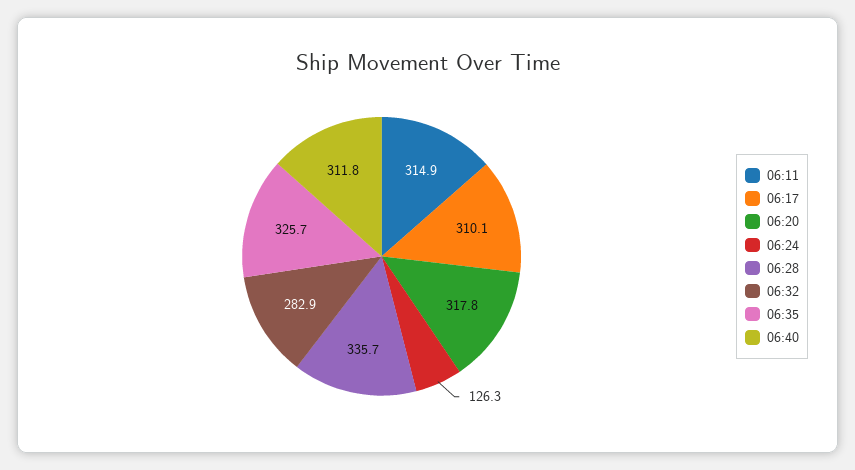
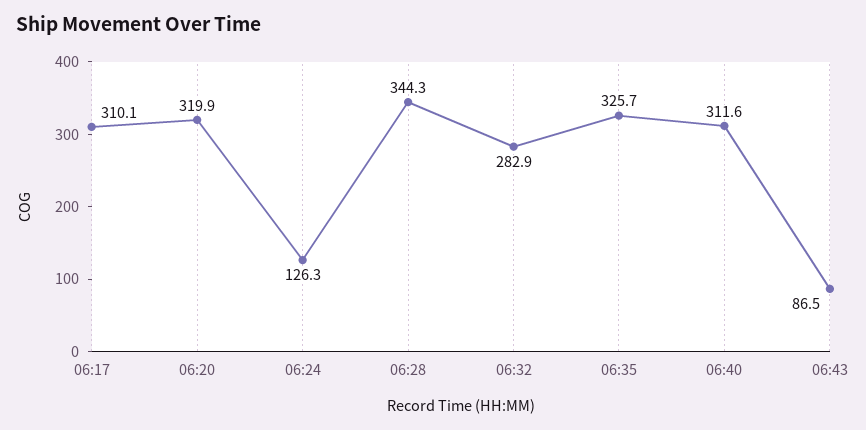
06:11: 314.9 -> none
06:20: 317.8 -> 319.9
06:28: 335.7 -> 344.3
06:40: 311.8 -> 311.6
06:43: none -> 86.5

